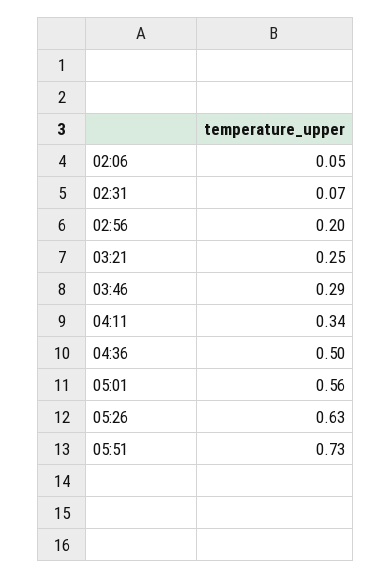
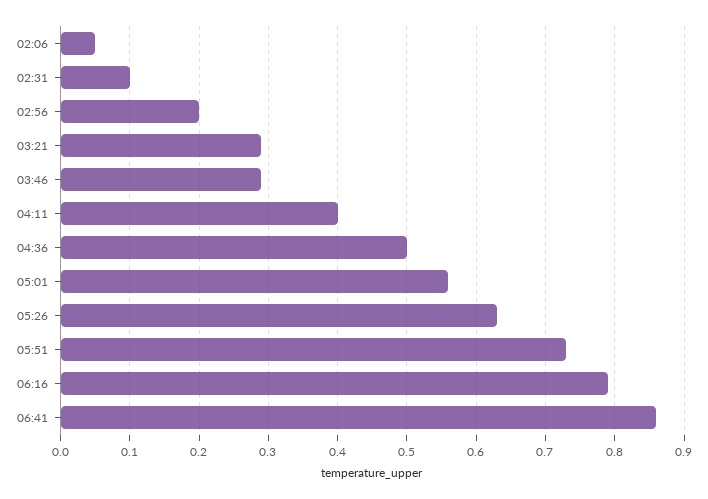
02:31: 0.07 -> 0.1
03:21: 0.25 -> 0.29
04:11: 0.34 -> 0.4
06:16: none -> 0.79
06:41: none -> 0.86

